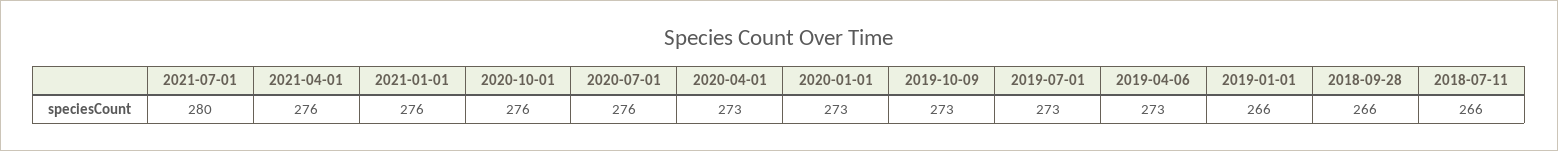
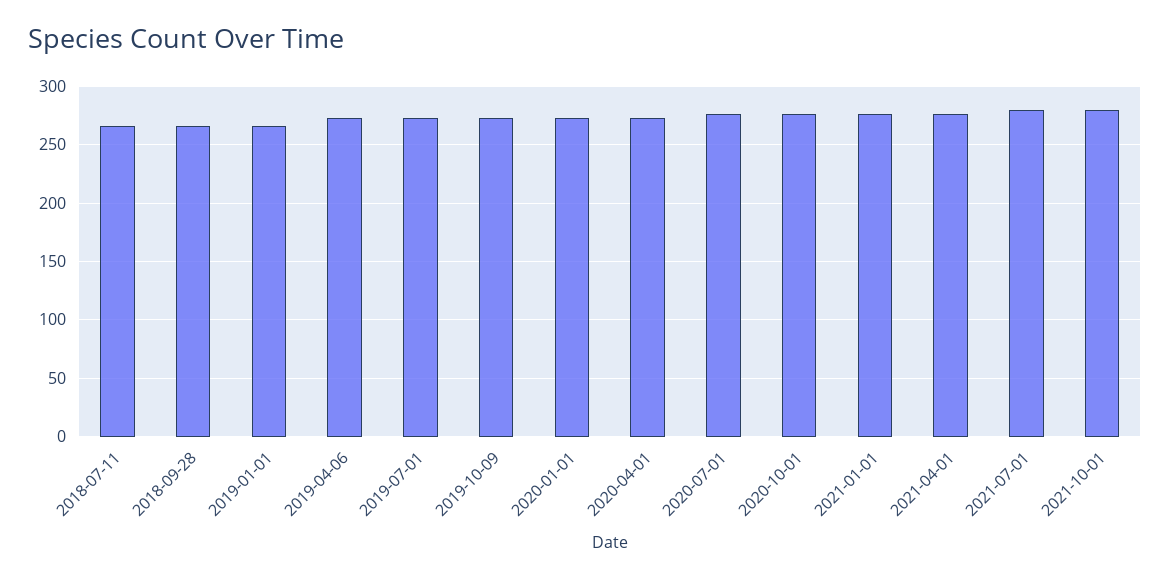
2021-10-01: none -> 280

